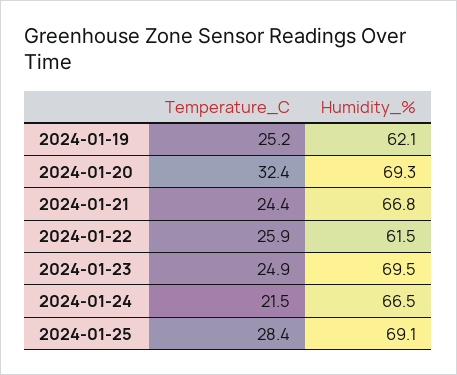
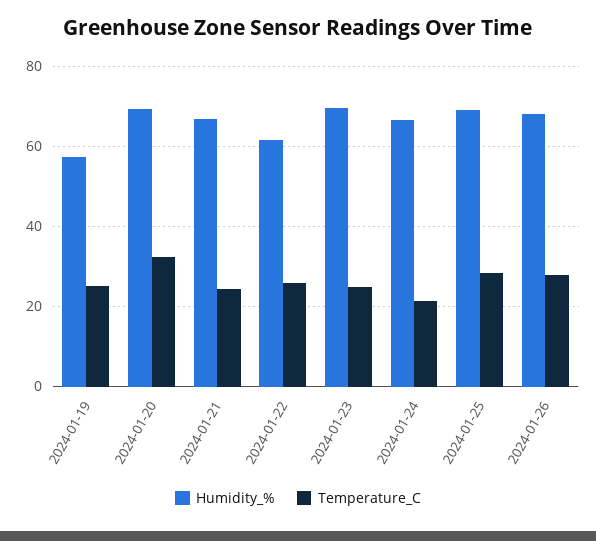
Humidity_%, 2024-01-19: 62.1 -> 58
Humidity_%, 2024-01-26: none -> 68
Temperature_C, 2024-01-26: none -> 28

